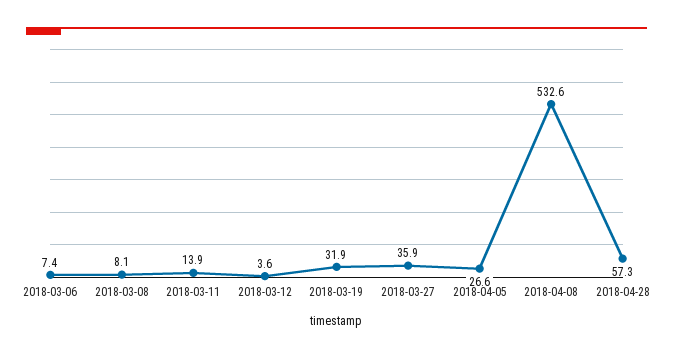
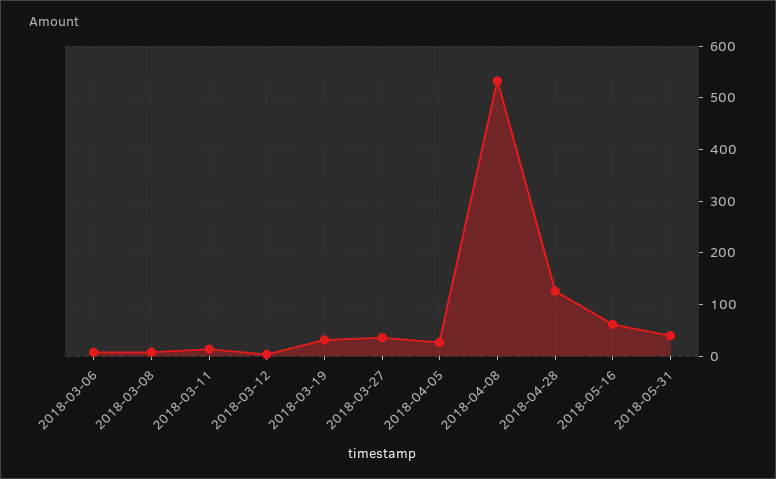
2018-04-28: 57.3 -> 120
2018-05-16: none -> 60
2018-05-31: none -> 40

